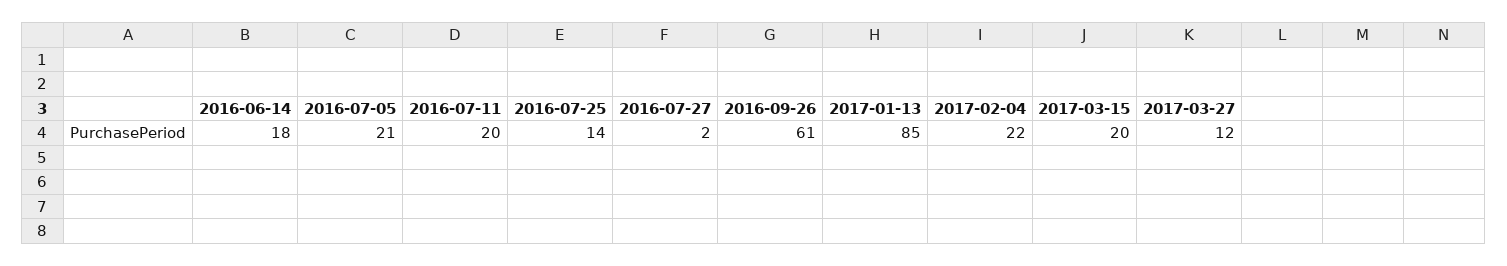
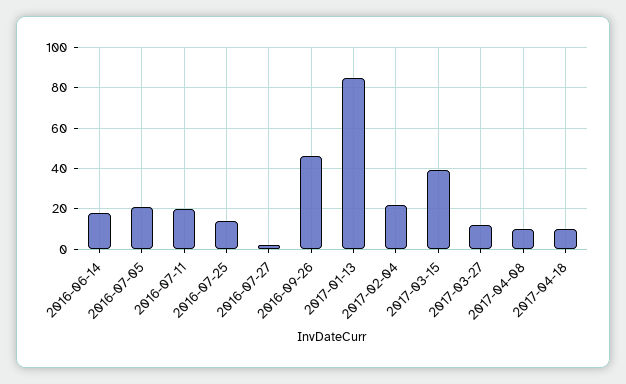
2016-09-26: 61 -> 45
2017-03-15: 20 -> 40
2017-04-08: none -> 10
2017-04-18: none -> 10

